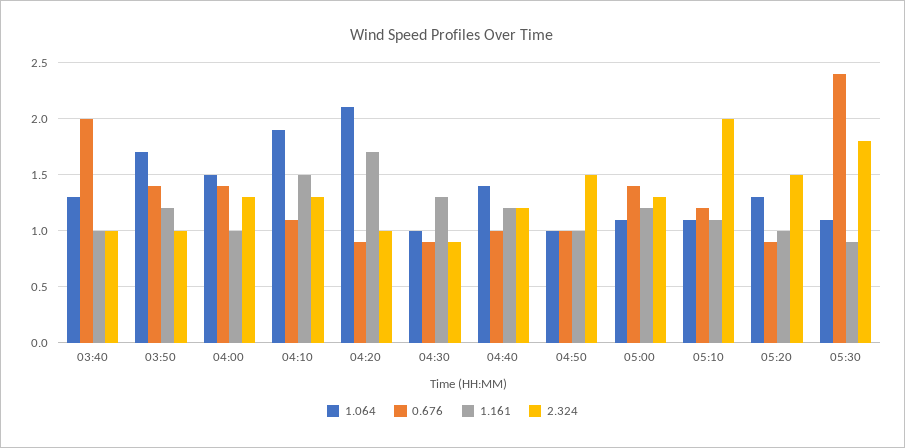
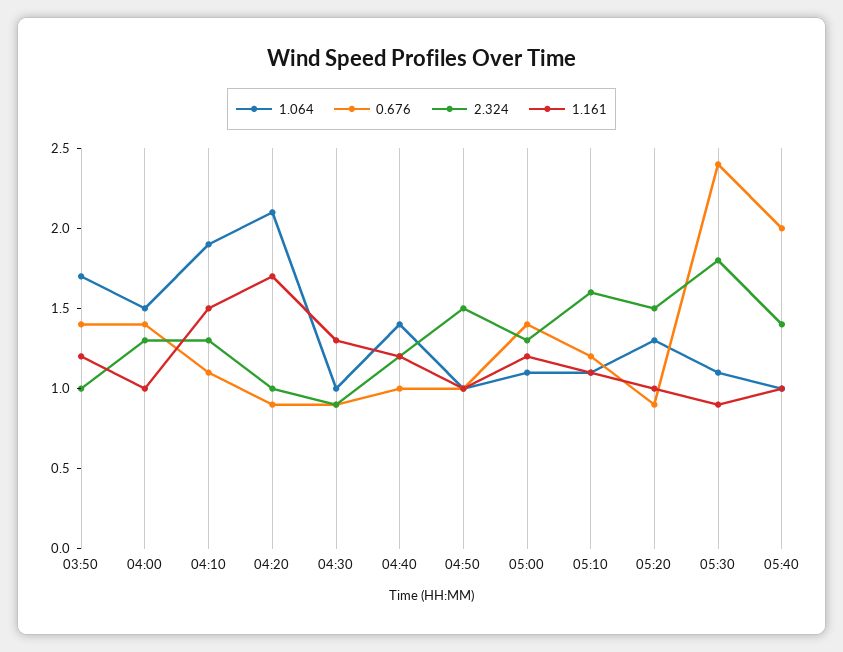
1.064, 03:40: 1.3 -> none
0.676, 03:40: 2 -> none
1.161, 03:40: 1 -> none
2.324, 03:40: 1 -> none
2.324, 05:10: 2 -> 1.6
1.064, 05:40: none -> 1
0.676, 05:40: none -> 2
2.324, 05:40: none -> 1.4
1.161, 05:40: none -> 1

